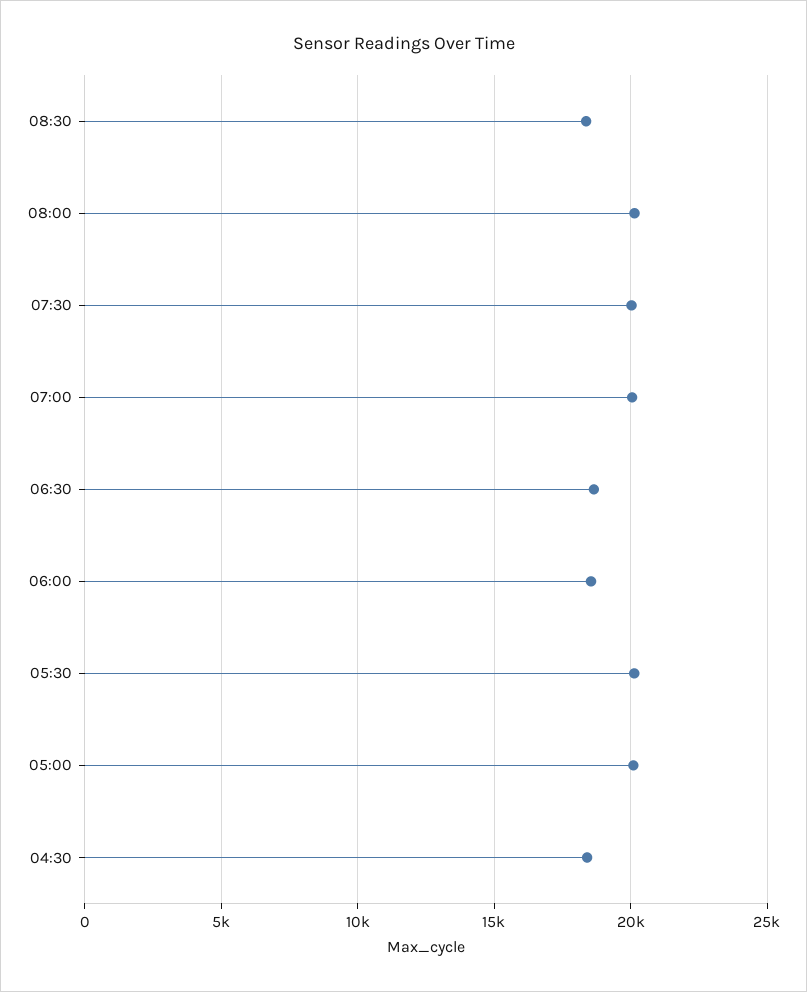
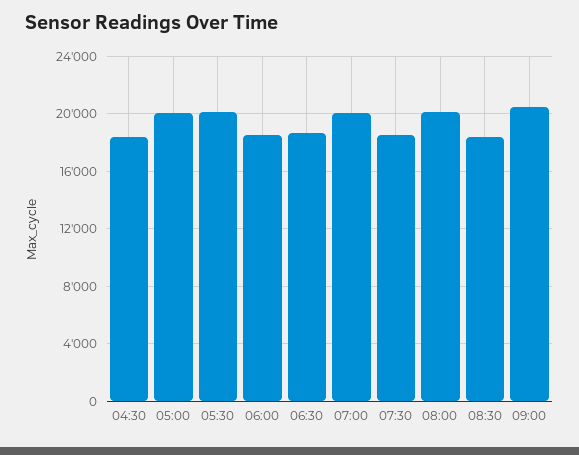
07:30: 20000 -> 18500
09:00: none -> 20500

